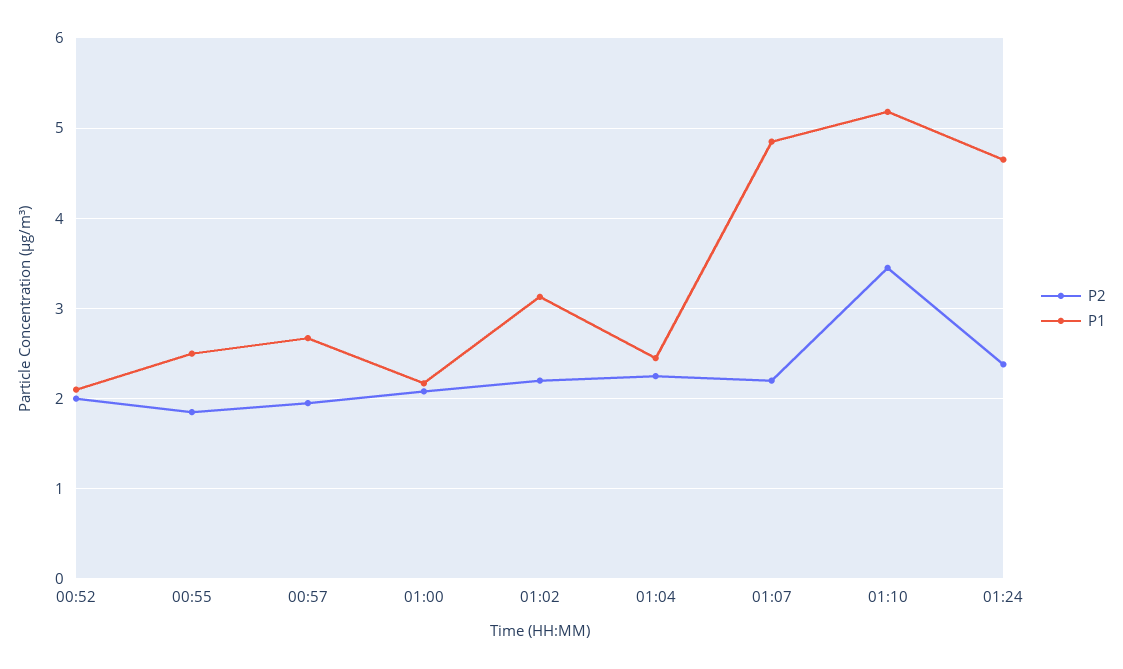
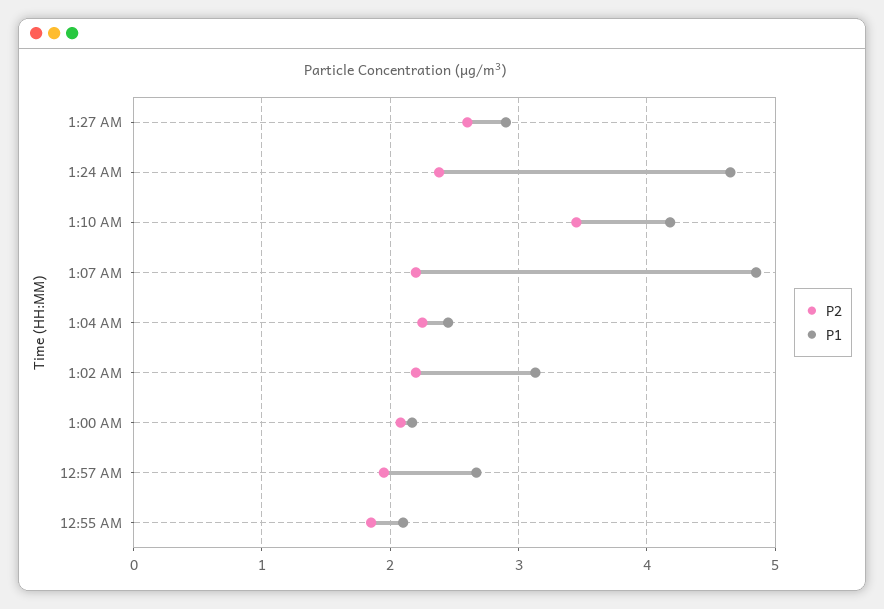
P2, 00:52: 2 -> none
P1, 00:52: 2.1 -> none
P1, 00:55: 2.5 -> 2.1
P1, 01:10: 5.2 -> 4.2
P2, 1:27 AM: none -> 2.6
P1, 1:27 AM: none -> 2.9

